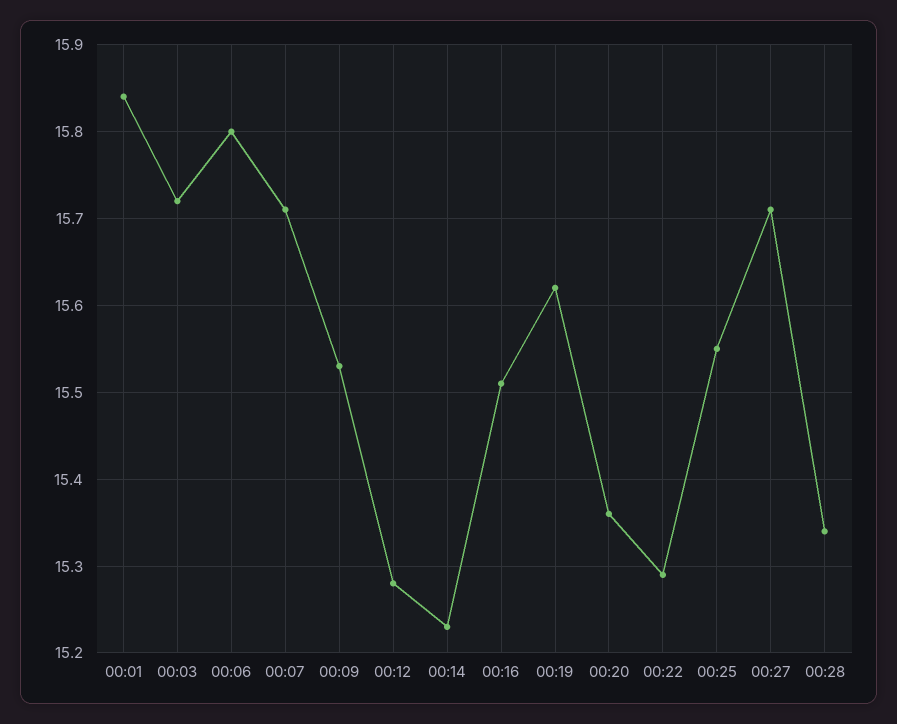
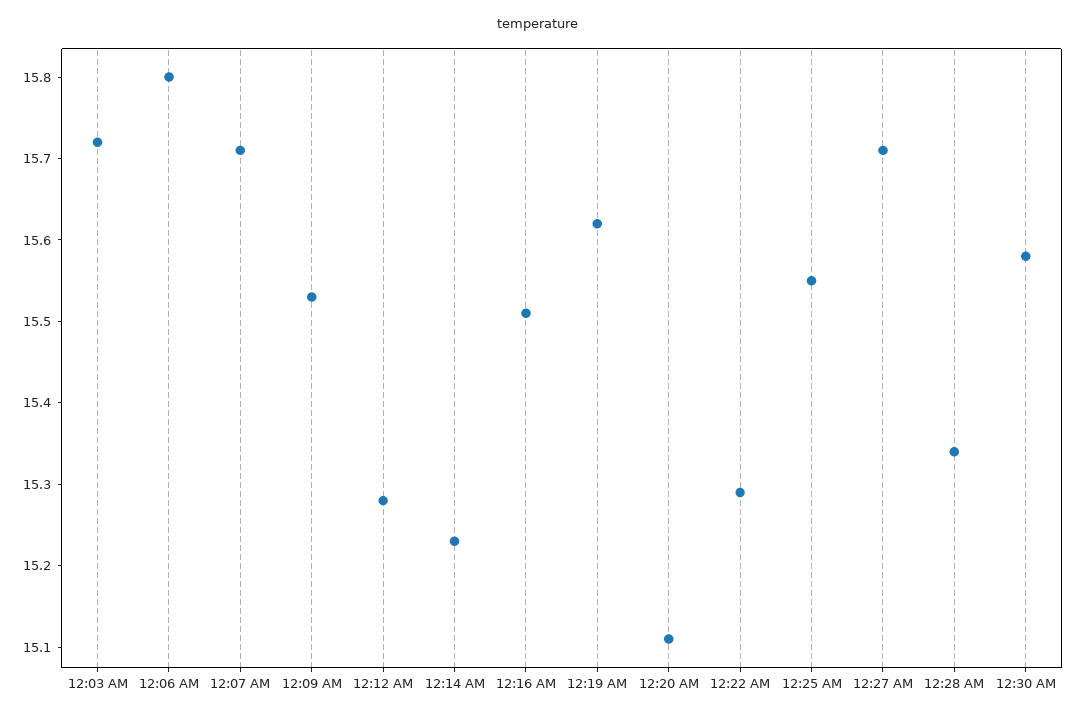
00:01: 15.84 -> none
00:20: 15.36 -> 15.11
12:30 AM: none -> 15.58

